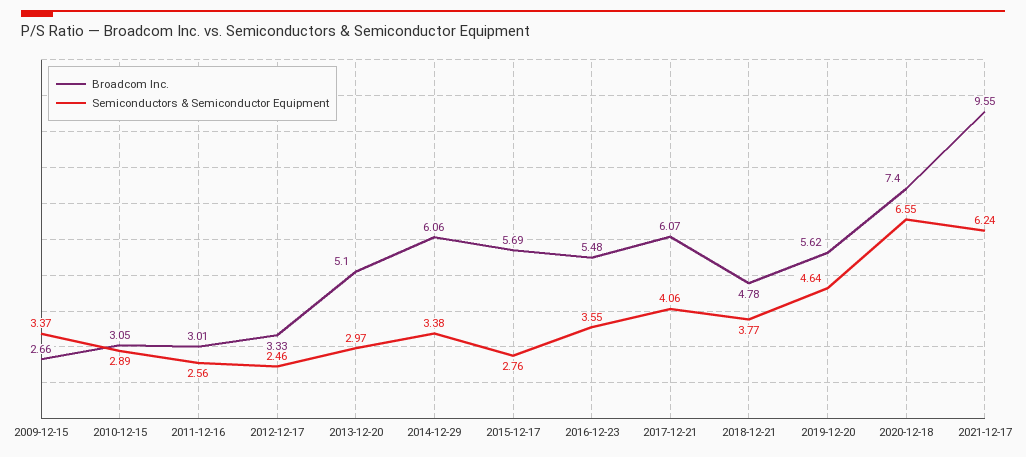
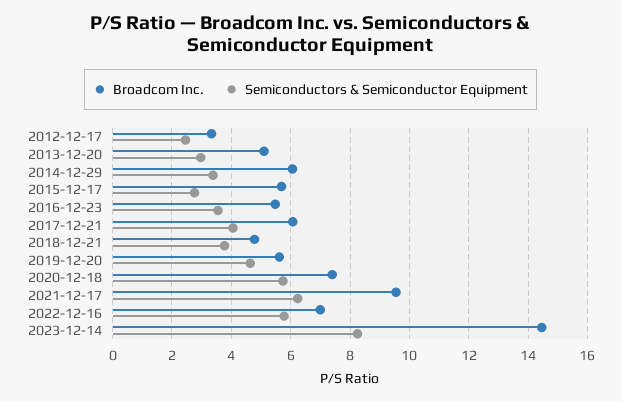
Broadcom Inc., 2009-12-15: 2.66 -> none
Semiconductors & Semiconductor Equipment, 2009-12-15: 3.37 -> none
Broadcom Inc., 2010-12-15: 3.05 -> none
Semiconductors & Semiconductor Equipment, 2010-12-15: 2.89 -> none
Broadcom Inc., 2011-12-16: 3.01 -> none
Semiconductors & Semiconductor Equipment, 2011-12-16: 2.56 -> none
Semiconductors & Semiconductor Equipment, 2020-12-18: 6.55 -> 5.75
Broadcom Inc., 2022-12-16: none -> 7
Semiconductors & Semiconductor Equipment, 2022-12-16: none -> 5.75
Broadcom Inc., 2023-12-14: none -> 14.5
Semiconductors & Semiconductor Equipment, 2023-12-14: none -> 8.25

